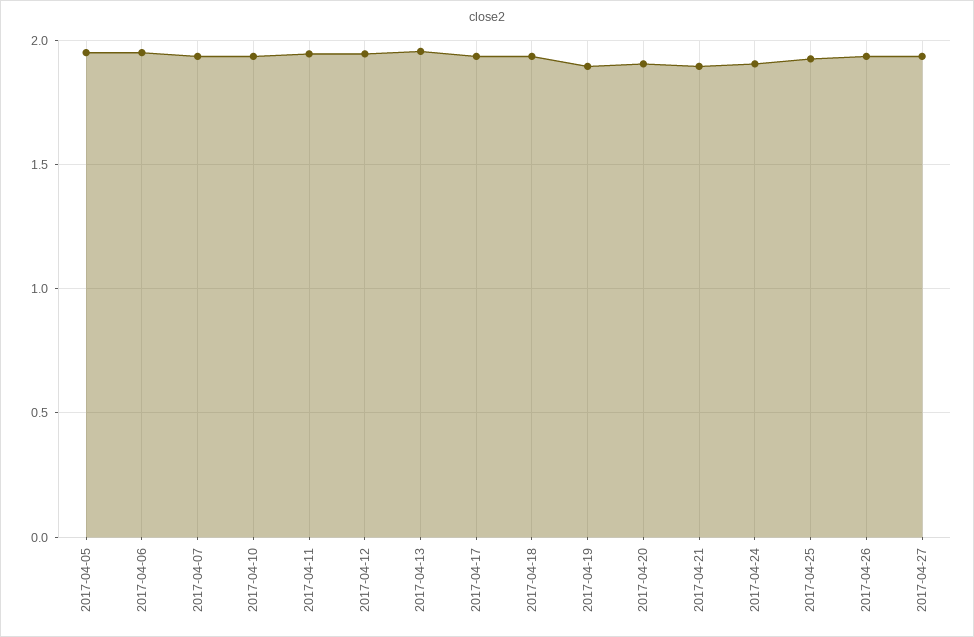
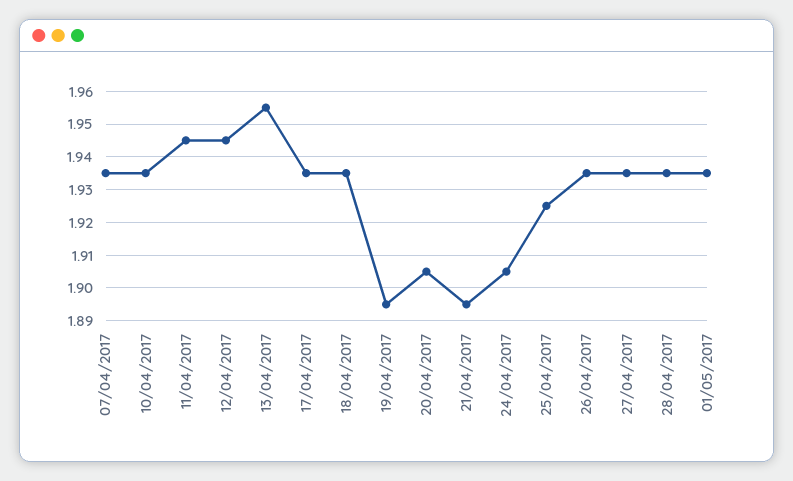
2017-04-05: 1.95 -> none
2017-04-06: 1.95 -> none
28/04/2017: none -> 1.935
01/05/2017: none -> 1.935

